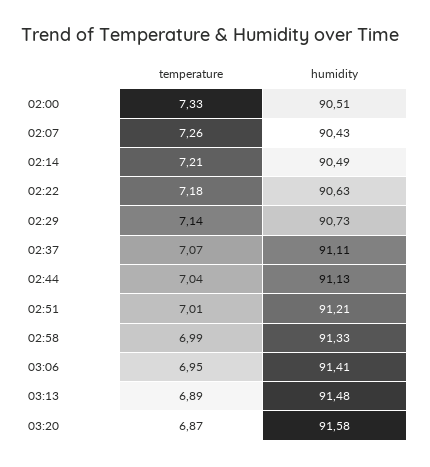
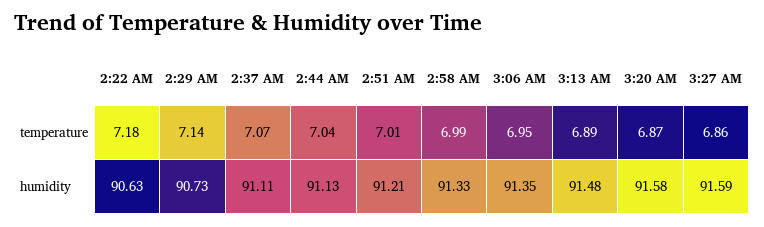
temperature, 02:00: 7.33 -> none
humidity, 02:00: 90.51 -> none
temperature, 02:07: 7.26 -> none
humidity, 02:07: 90.43 -> none
temperature, 02:14: 7.21 -> none
humidity, 02:14: 90.49 -> none
humidity, 03:06: 91.41 -> 91.35
temperature, 3:27 AM: none -> 6.86
humidity, 3:27 AM: none -> 91.59

